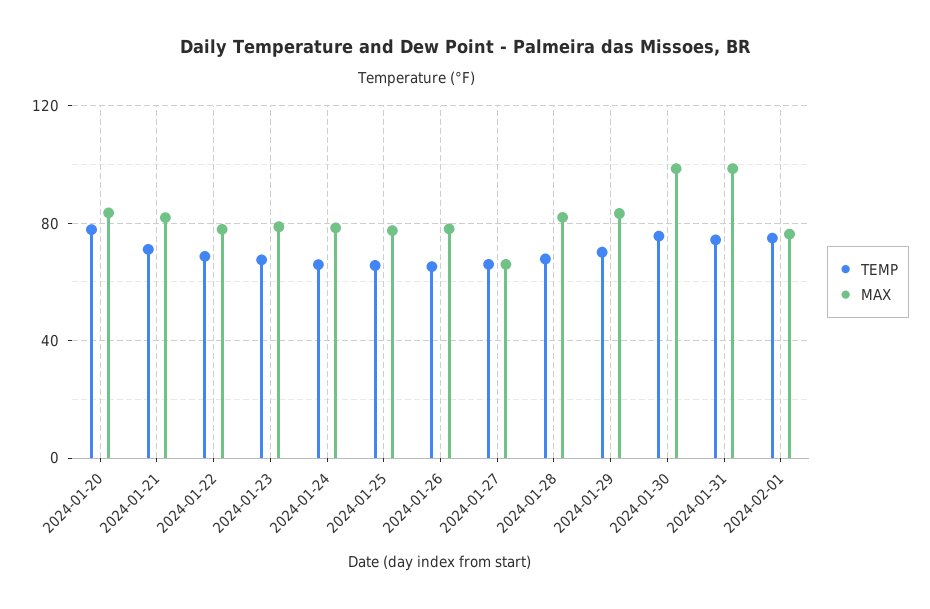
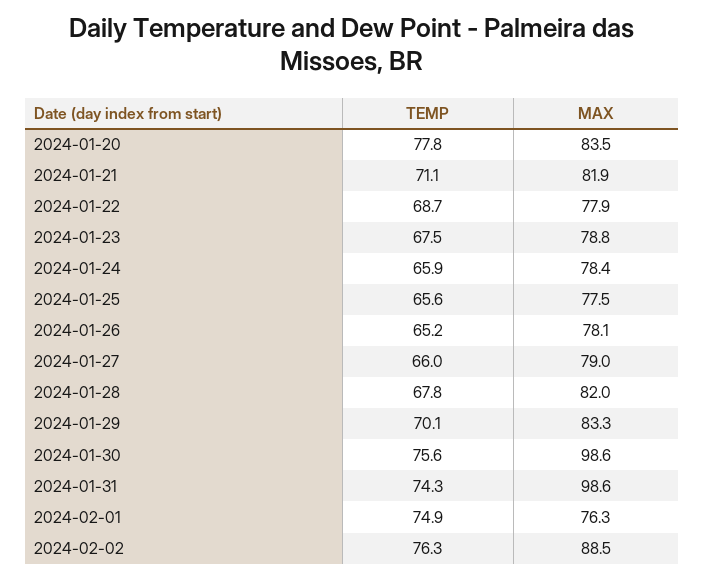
MAX, 2024-01-27: 65 -> 79
TEMP, 2024-02-02: none -> 76.3
MAX, 2024-02-02: none -> 88.5

